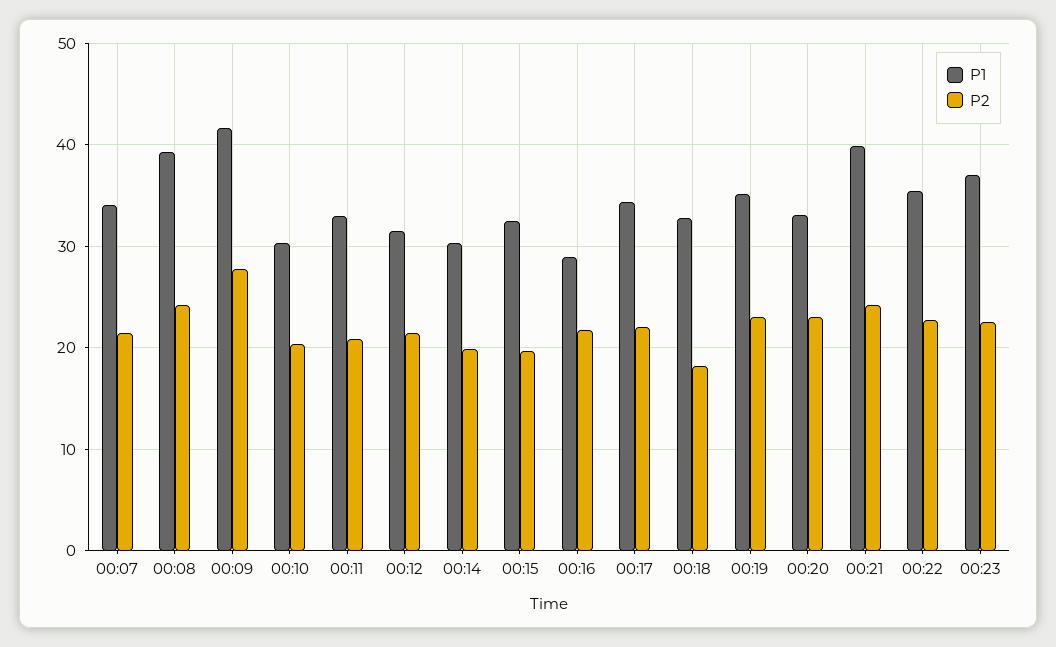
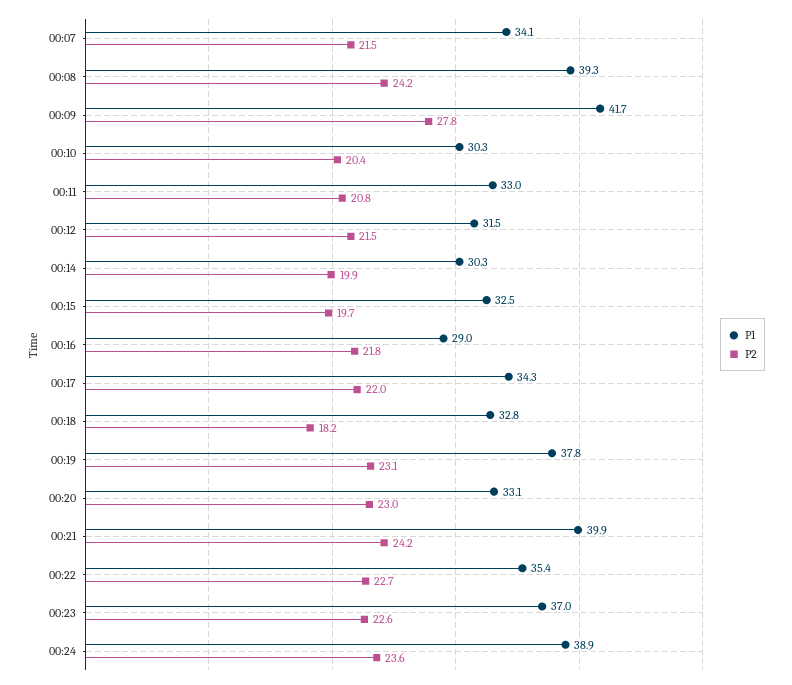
P1, 00:19: 35 -> 37.8
P1, 00:24: none -> 38.9
P2, 00:24: none -> 23.6

